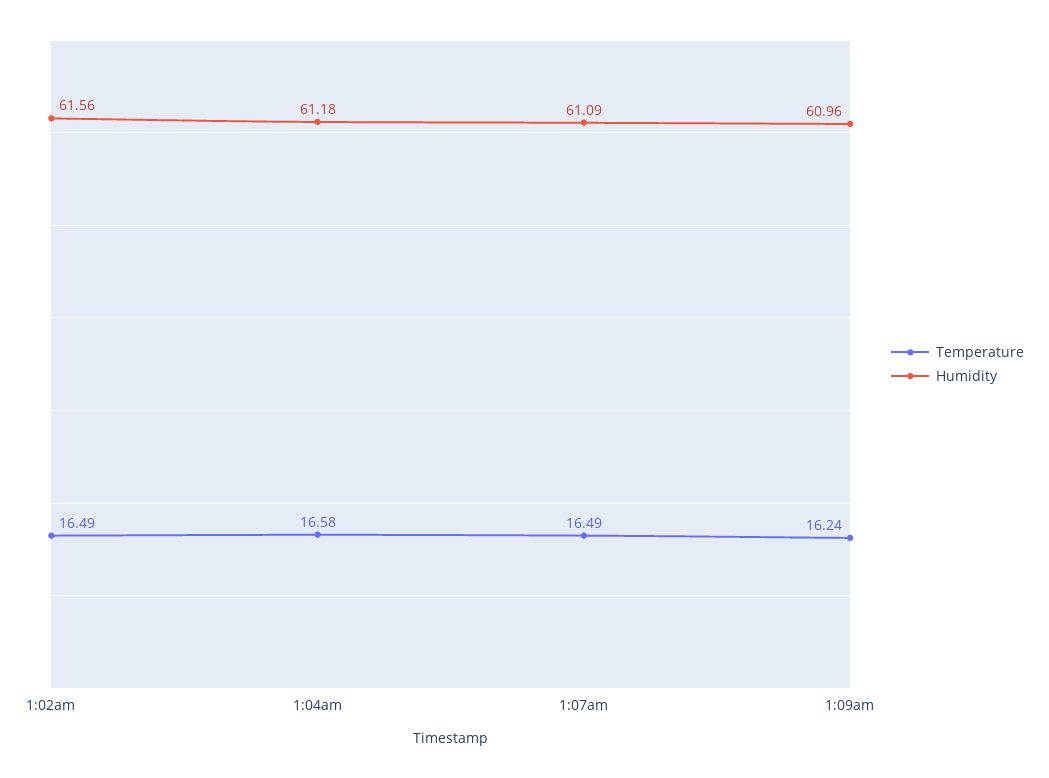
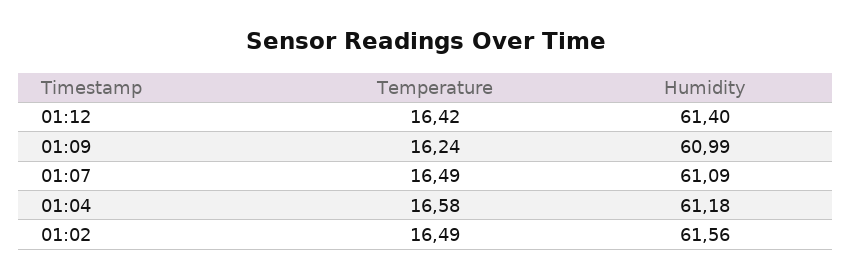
Humidity, 1:09am: 60.96 -> 60.99
Temperature, 01:12: none -> 16.42
Humidity, 01:12: none -> 61.4

